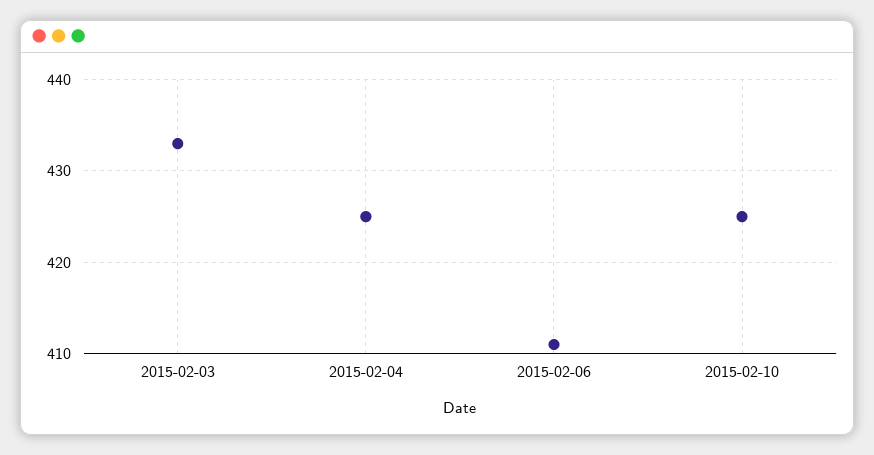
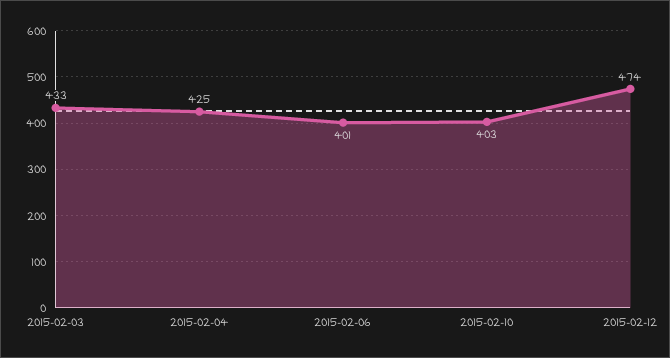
2015-02-06: 411 -> 401
2015-02-10: 425 -> 403
2015-02-12: none -> 474

